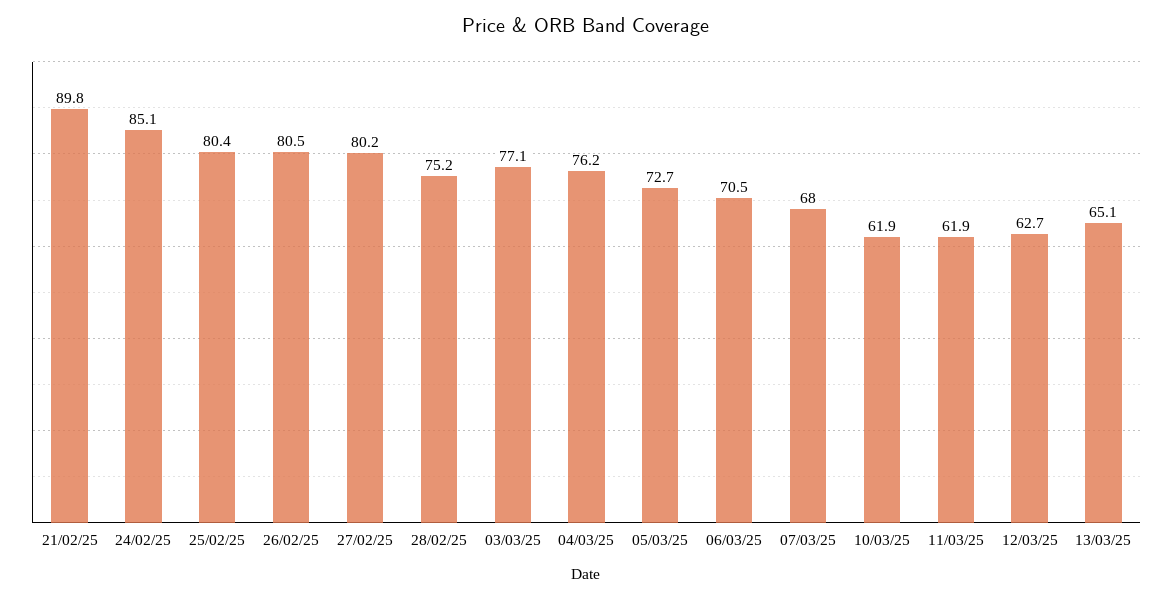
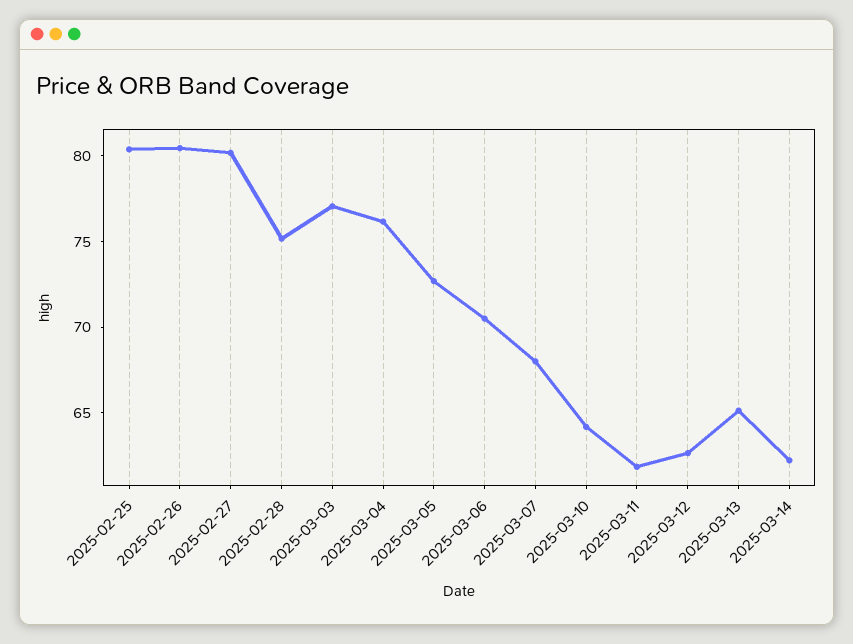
21/02/25: 89.8 -> none
24/02/25: 85.1 -> none
10/03/25: 61.9 -> 64
2025-03-14: none -> 62

